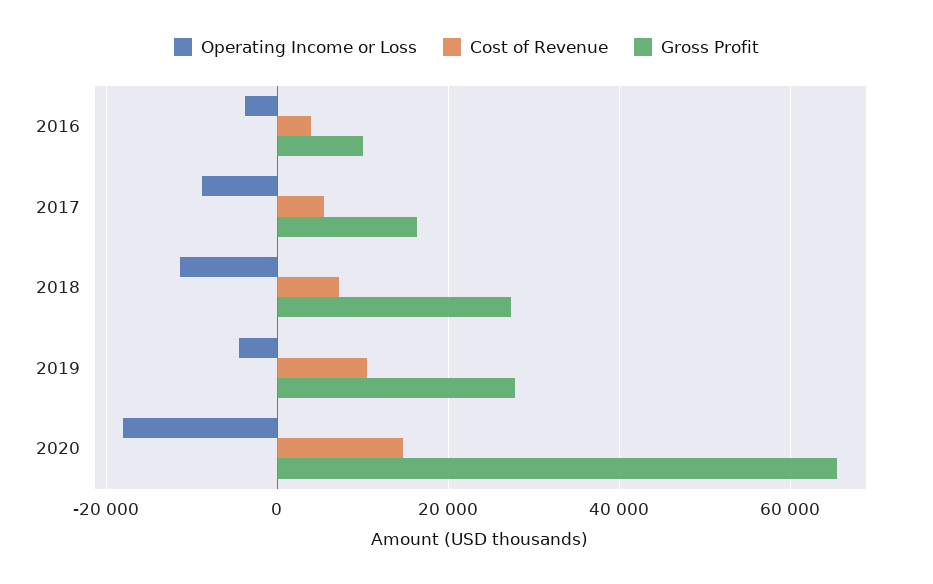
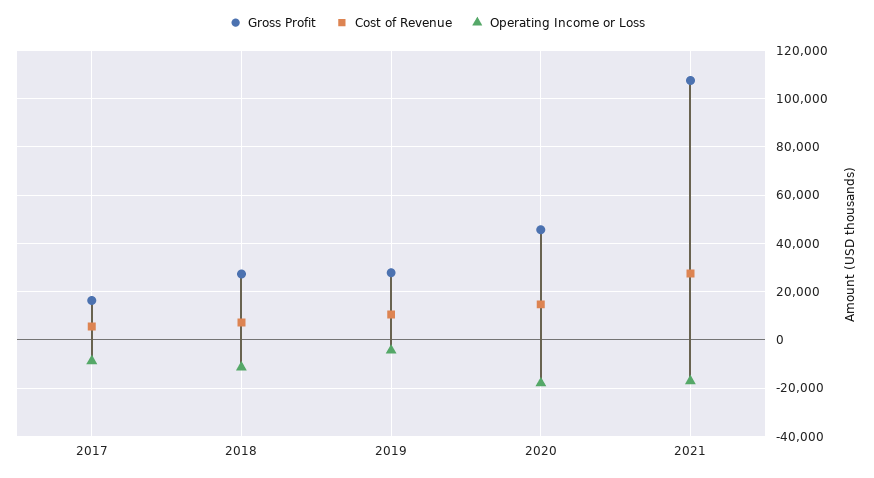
Operating Income or Loss, 2016: -4000 -> none
Cost of Revenue, 2016: 4000 -> none
Gross Profit, 2016: 10000 -> none
Gross Profit, 2020: 66000 -> 45000
Gross Profit, 2021: none -> 107500
Cost of Revenue, 2021: none -> 27500
Operating Income or Loss, 2021: none -> -17500

